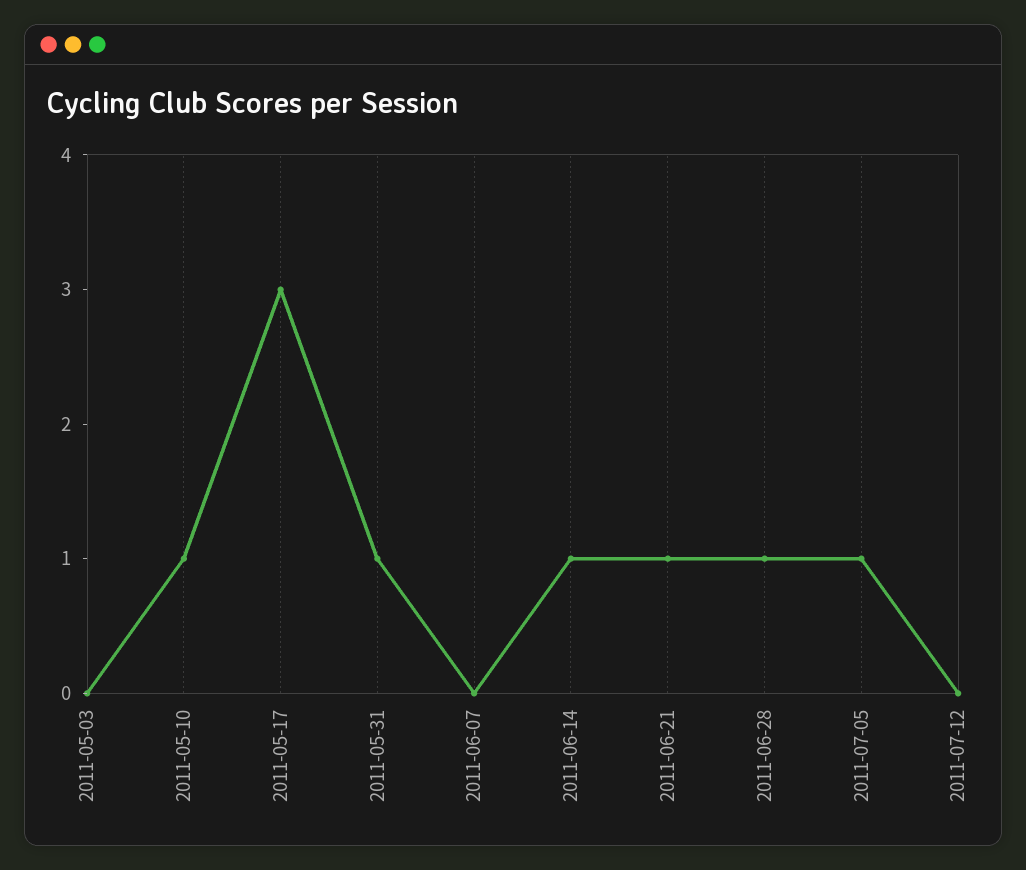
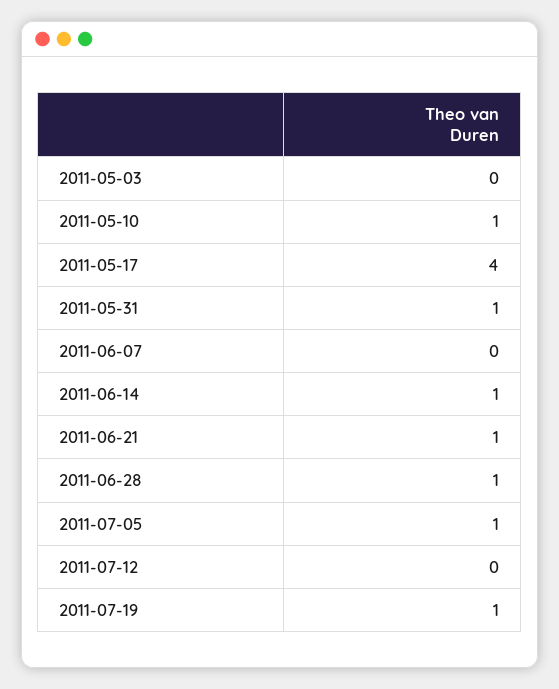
2011-05-17: 3 -> 4
2011-07-19: none -> 1

